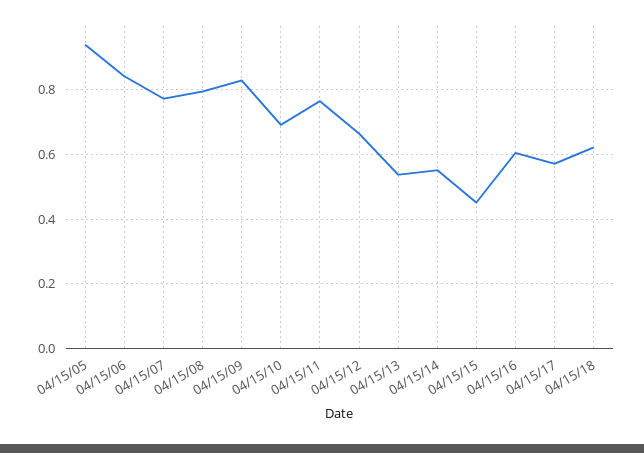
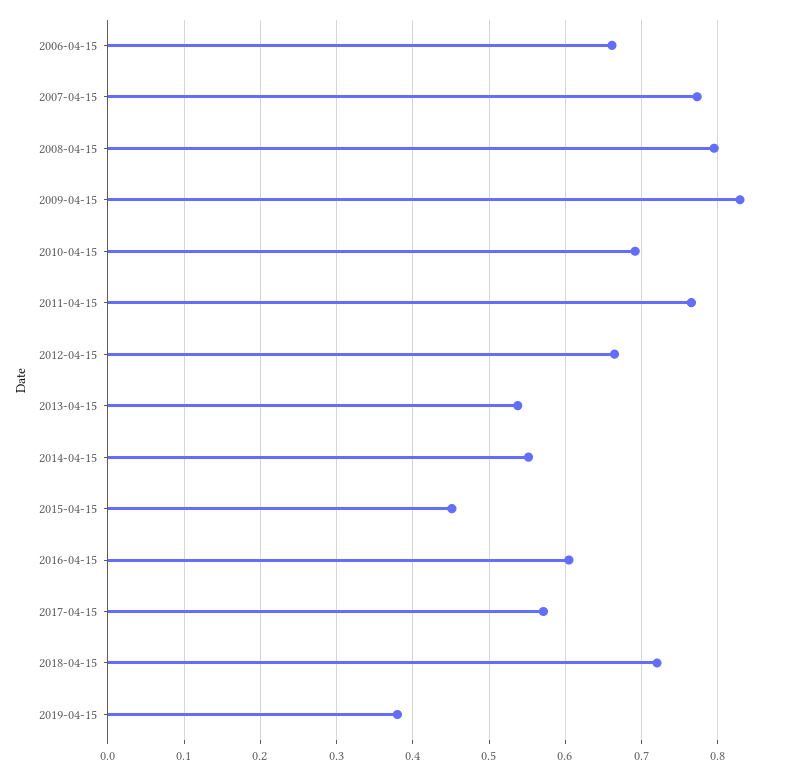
04/15/05: 0.94 -> none
04/15/06: 0.84 -> 0.66
04/15/18: 0.62 -> 0.72
2019-04-15: none -> 0.38

